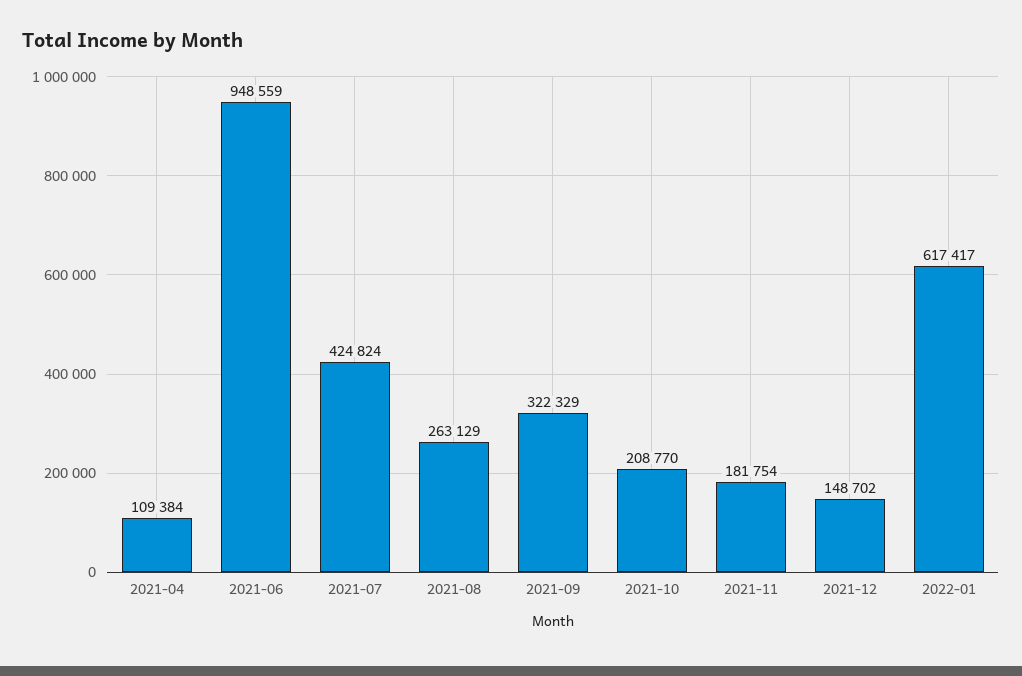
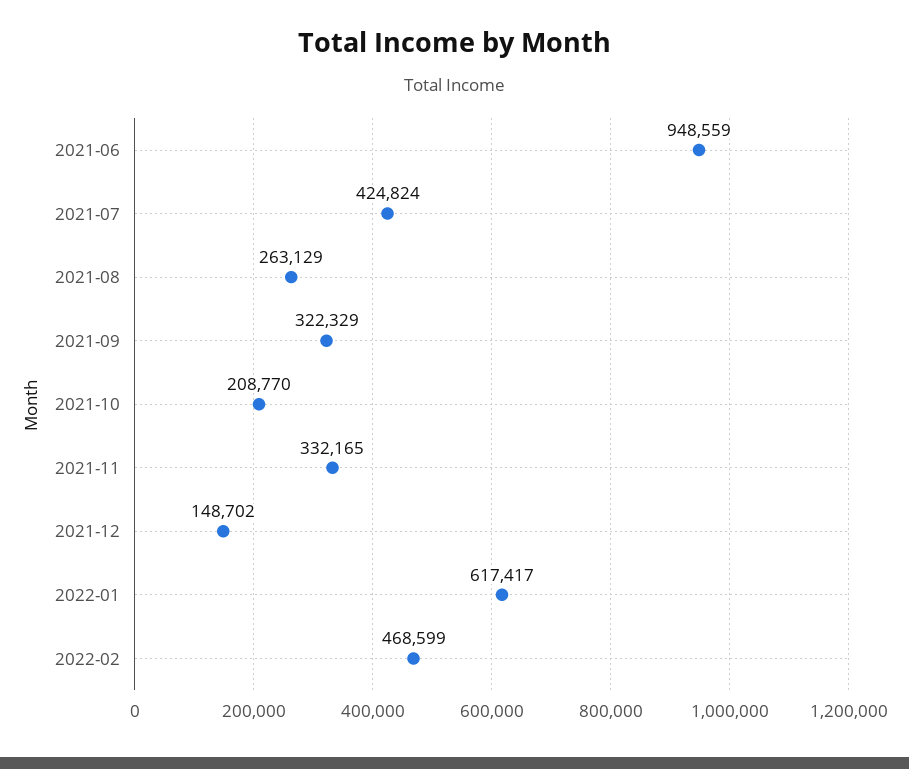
2021-04: 109384 -> none
2021-11: 181754 -> 332165
2022-02: none -> 468599

